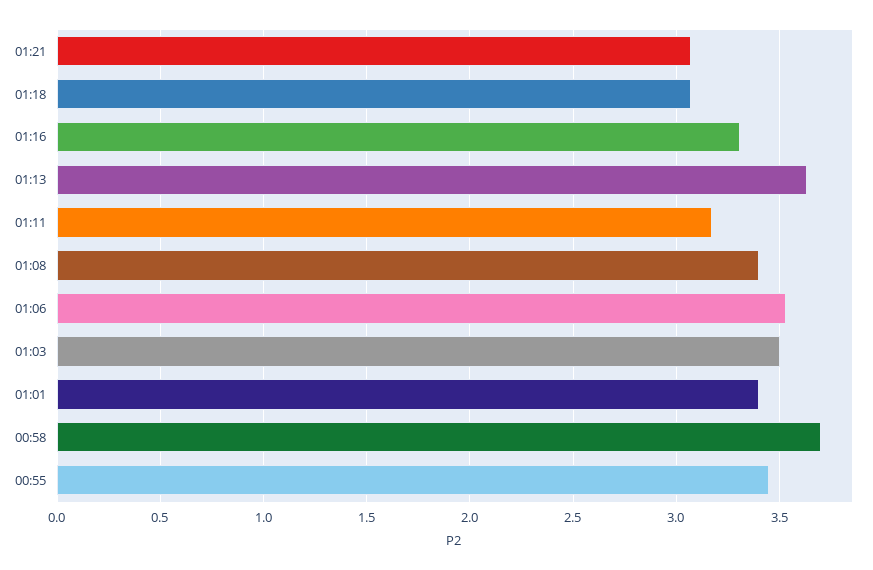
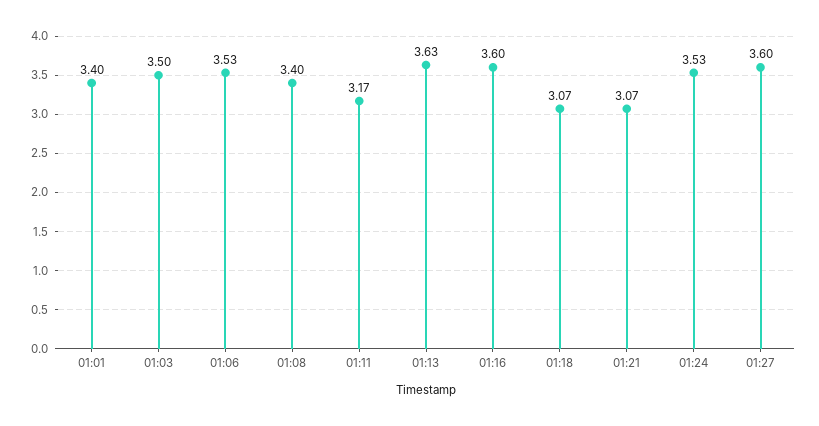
01:16: 3.3 -> 3.6
00:58: 3.7 -> none
00:55: 3.45 -> none
01:24: none -> 3.53
01:27: none -> 3.6

